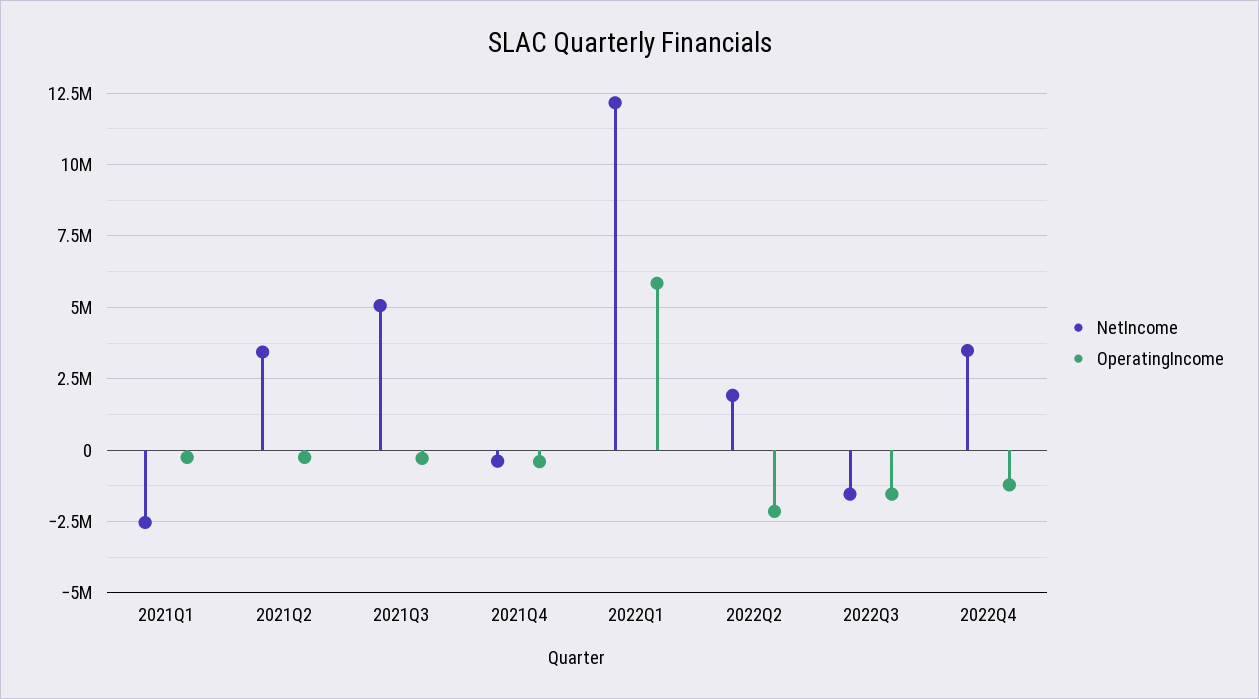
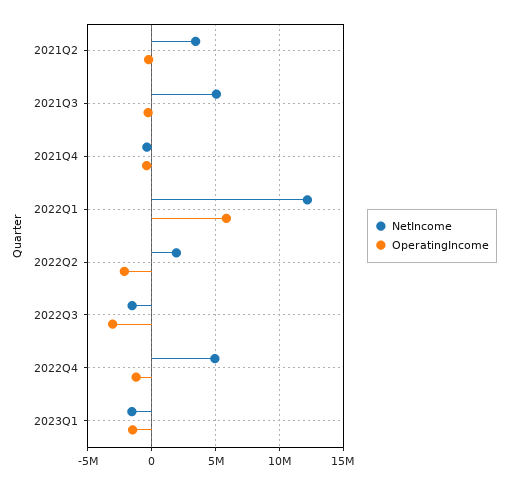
NetIncome, 2021Q1: -2500000 -> none
OperatingIncome, 2021Q1: -250000 -> none
OperatingIncome, 2022Q3: -1500000 -> -3000000
NetIncome, 2022Q4: 3500000 -> 5000000
NetIncome, 2023Q1: none -> -1500000
OperatingIncome, 2023Q1: none -> -1500000

